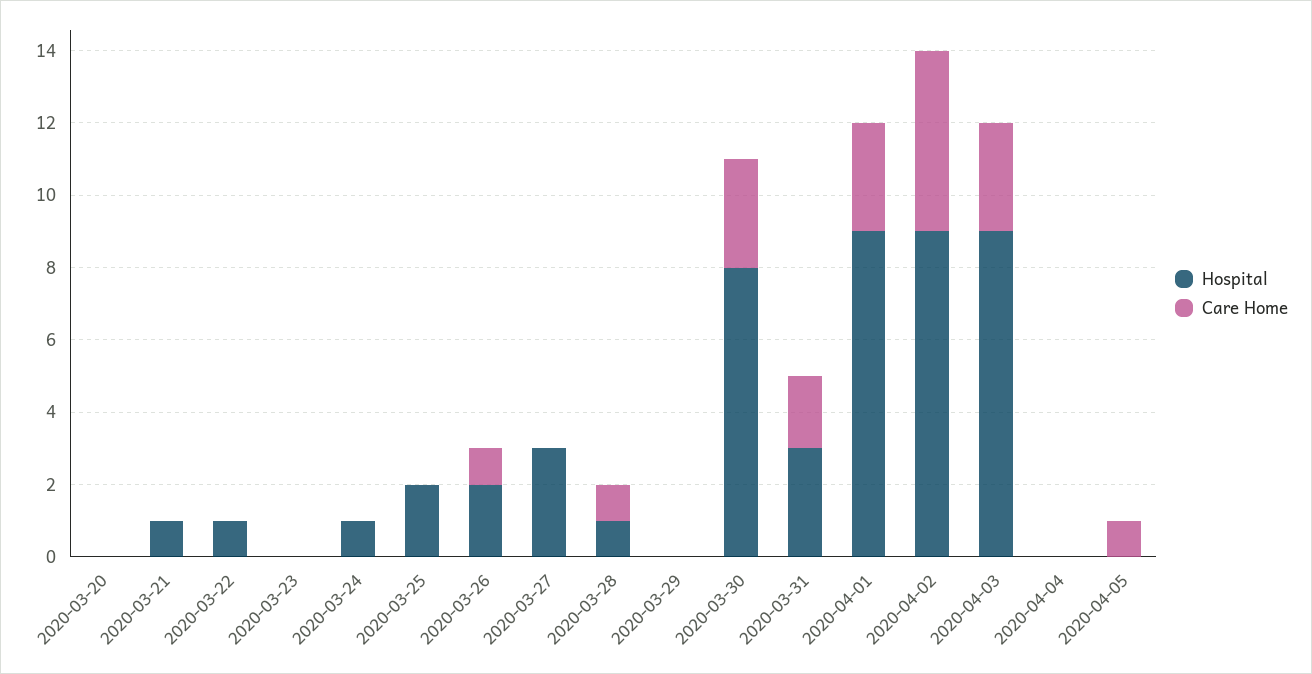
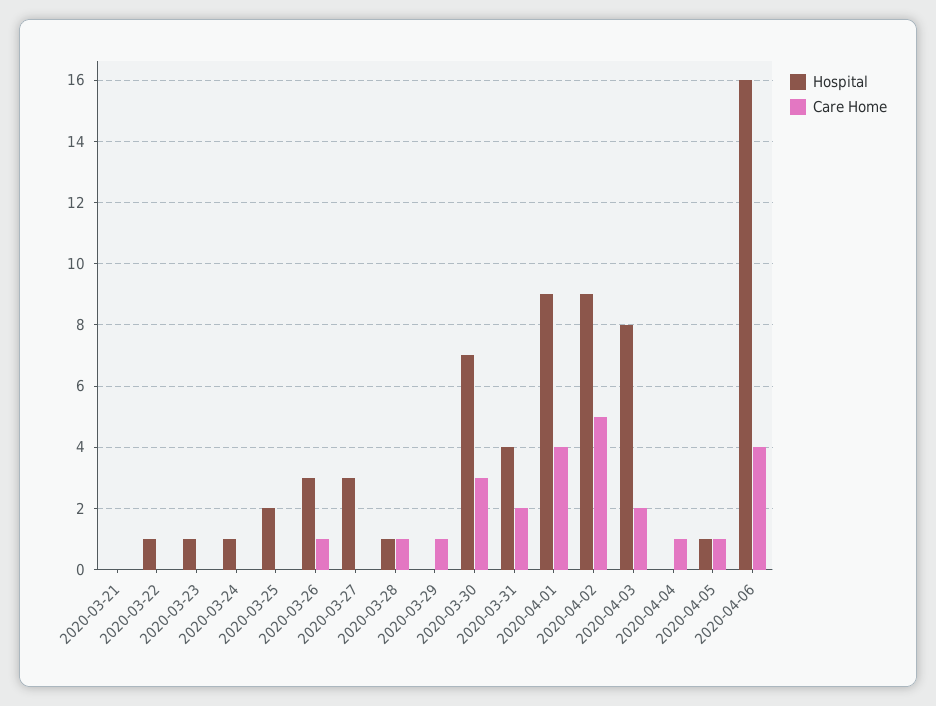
Hospital, 2020-03-20: 0 -> none
Care Home, 2020-03-20: 0 -> none
Hospital, 2020-03-21: 1 -> 0
Hospital, 2020-03-23: 0 -> 1
Hospital, 2020-03-26: 2 -> 3
Care Home, 2020-03-29: 0 -> 1
Hospital, 2020-03-30: 8 -> 7
Hospital, 2020-03-31: 3 -> 4
Care Home, 2020-04-01: 3 -> 4
Hospital, 2020-04-03: 9 -> 8
Care Home, 2020-04-03: 3 -> 2
Care Home, 2020-04-04: 0 -> 1
Hospital, 2020-04-05: 0 -> 1
Hospital, 2020-04-06: none -> 16
Care Home, 2020-04-06: none -> 4

